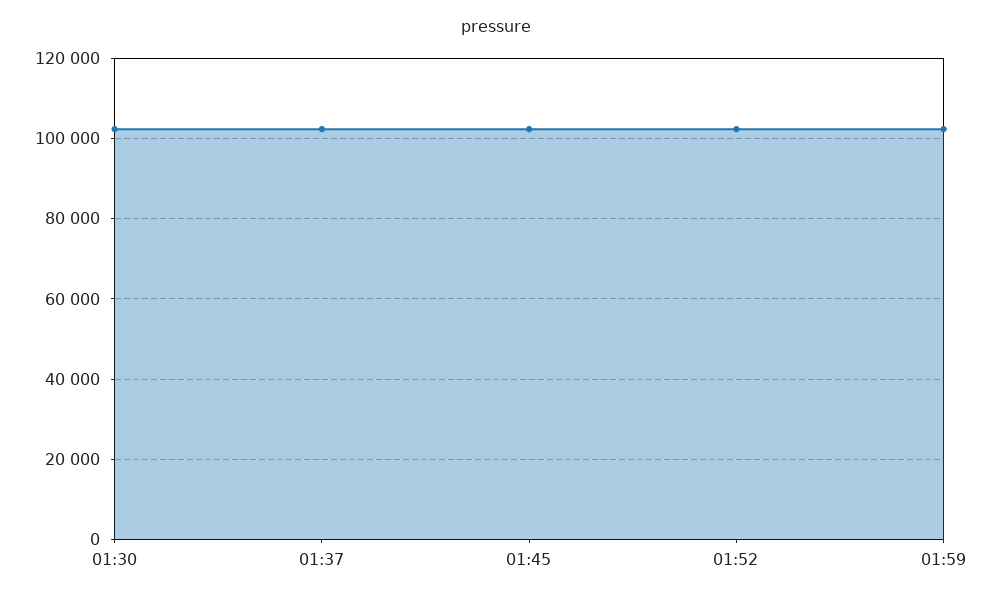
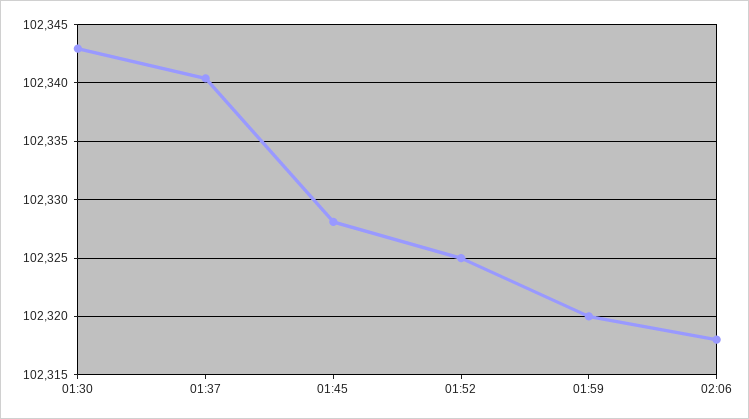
02:06: none -> 102318

